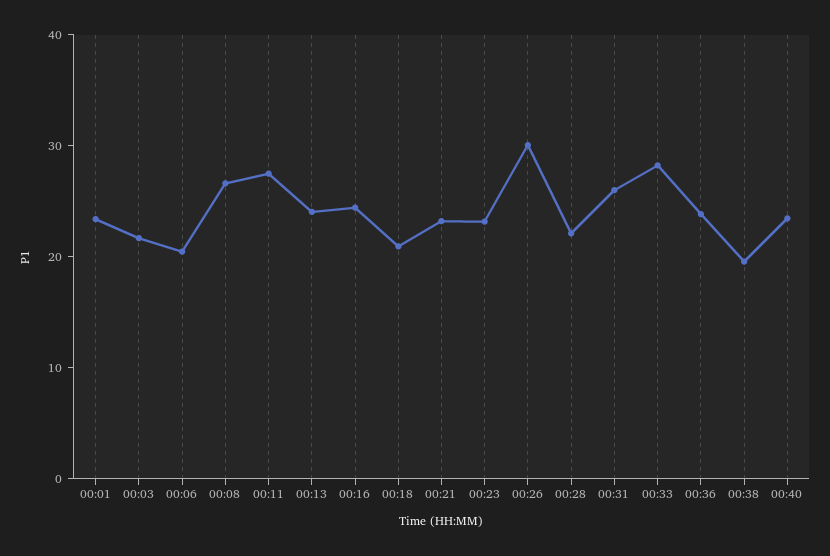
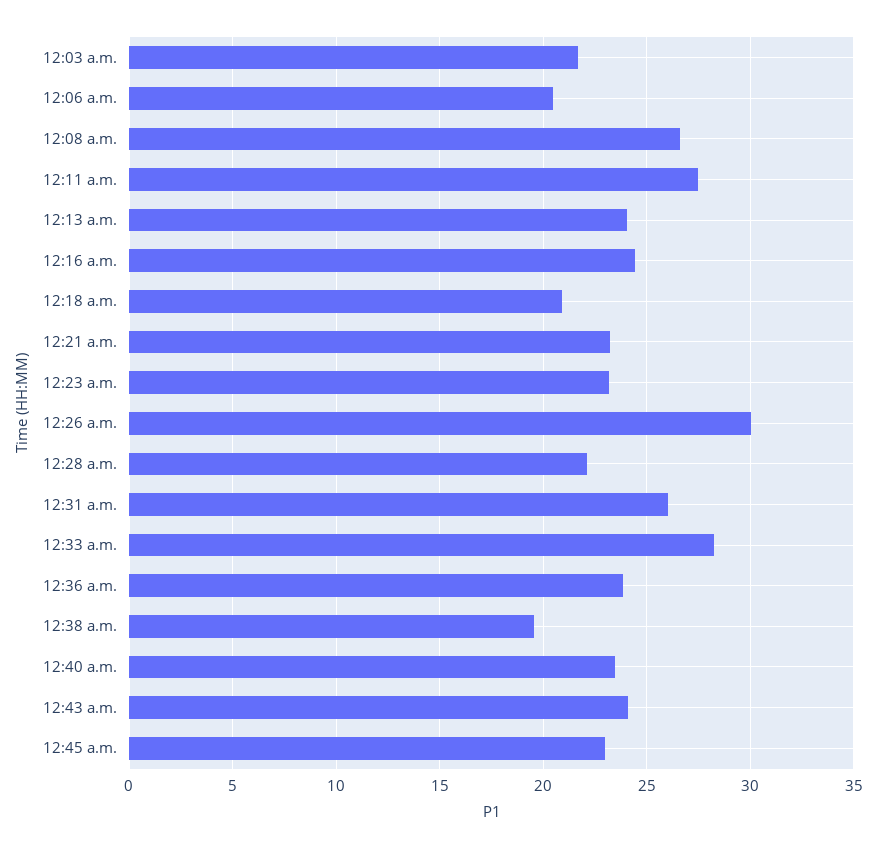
00:01: 24 -> none
12:43 a.m.: none -> 24
12:45 a.m.: none -> 23

